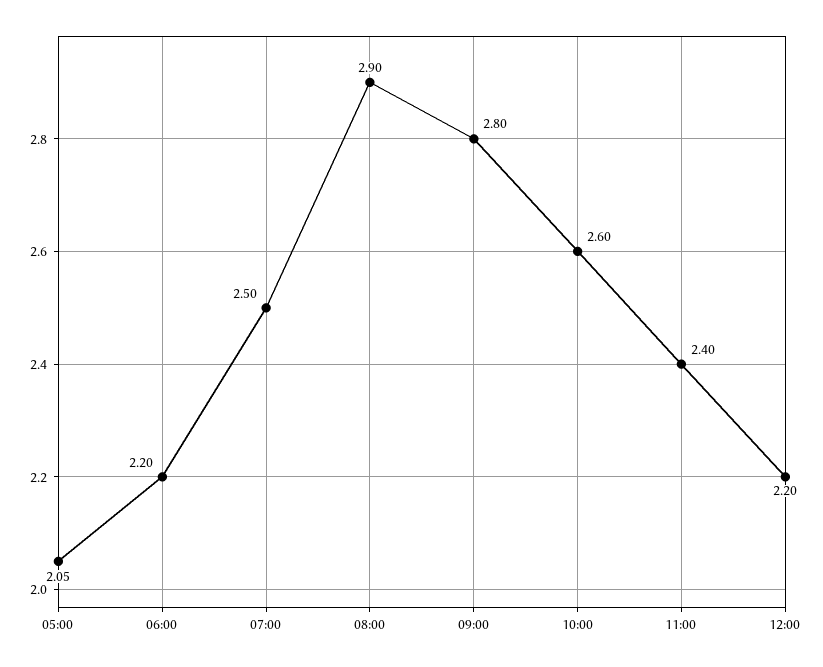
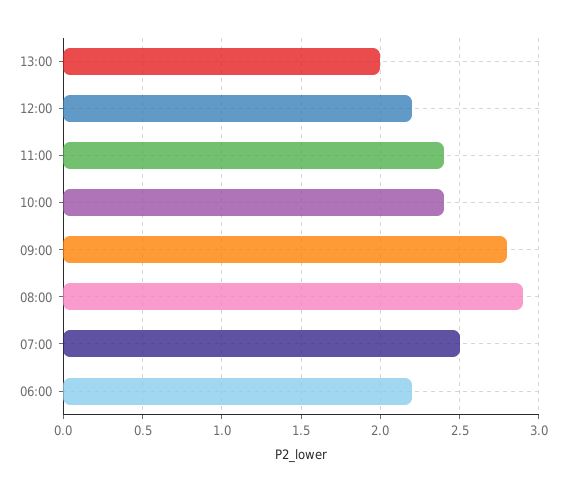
05:00: 2.05 -> none
10:00: 2.6 -> 2.4
13:00: none -> 2

